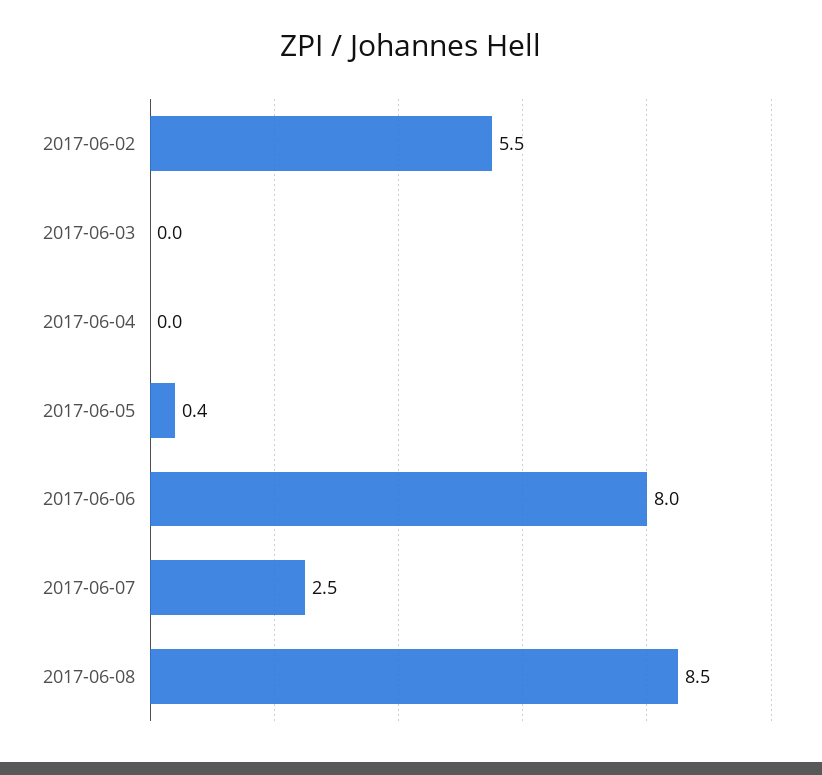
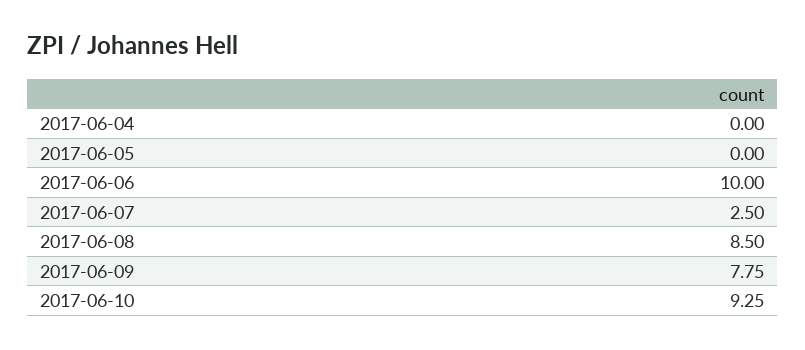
2017-06-02: 5.5 -> none
2017-06-03: 0 -> none
2017-06-05: 0.4 -> 0
2017-06-06: 8 -> 10
2017-06-09: none -> 7.75
2017-06-10: none -> 9.25

